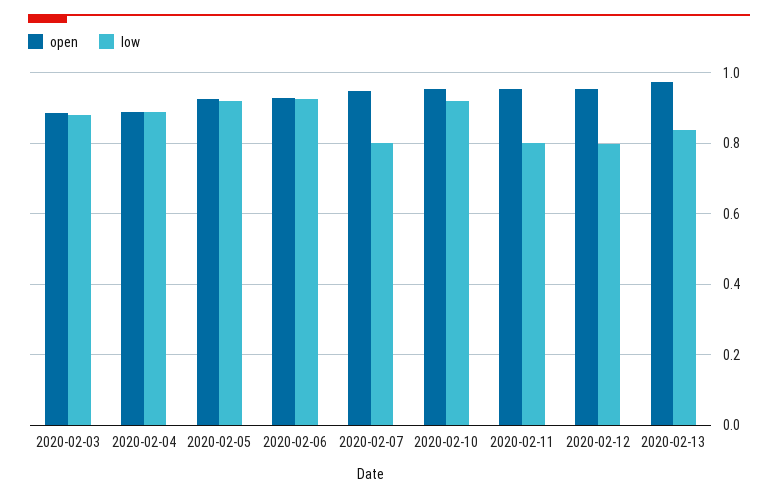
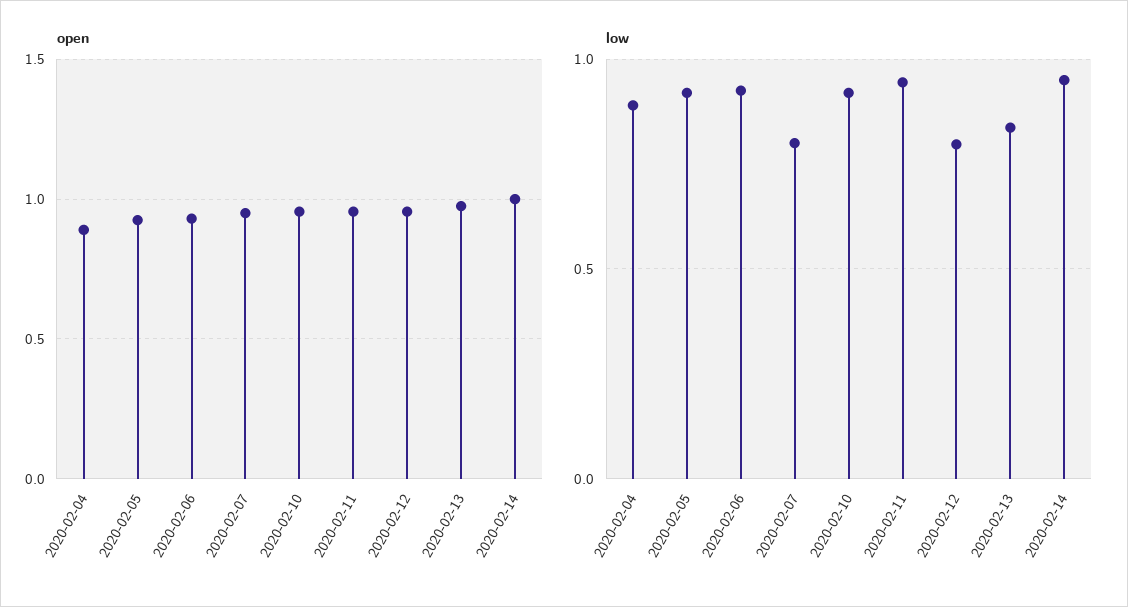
open, 2020-02-03: 0.88 -> none
low, 2020-02-03: 0.88 -> none
low, 2020-02-11: 0.8 -> 0.95
open, 2020-02-14: none -> 1
low, 2020-02-14: none -> 0.95

